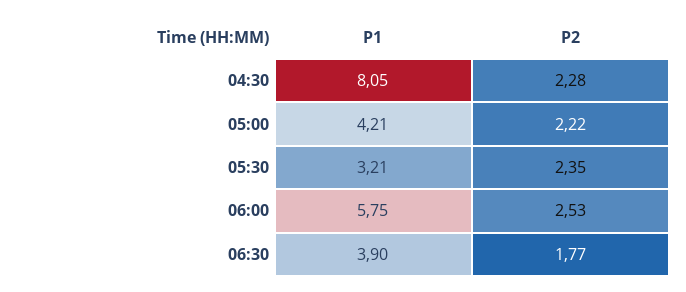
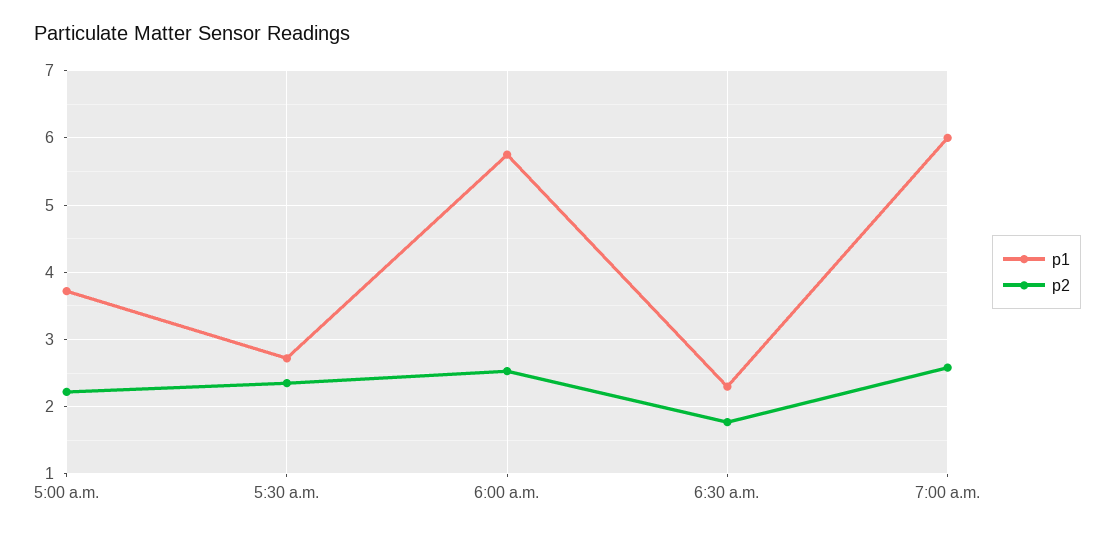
P1, 04:30: 8.05 -> none
P2, 04:30: 2.28 -> none
P1, 05:00: 4.21 -> 3.7
P1, 05:30: 3.21 -> 2.7
P1, 06:30: 3.9 -> 2.3
P1, 7:00 a.m.: none -> 6
P2, 7:00 a.m.: none -> 2.6

